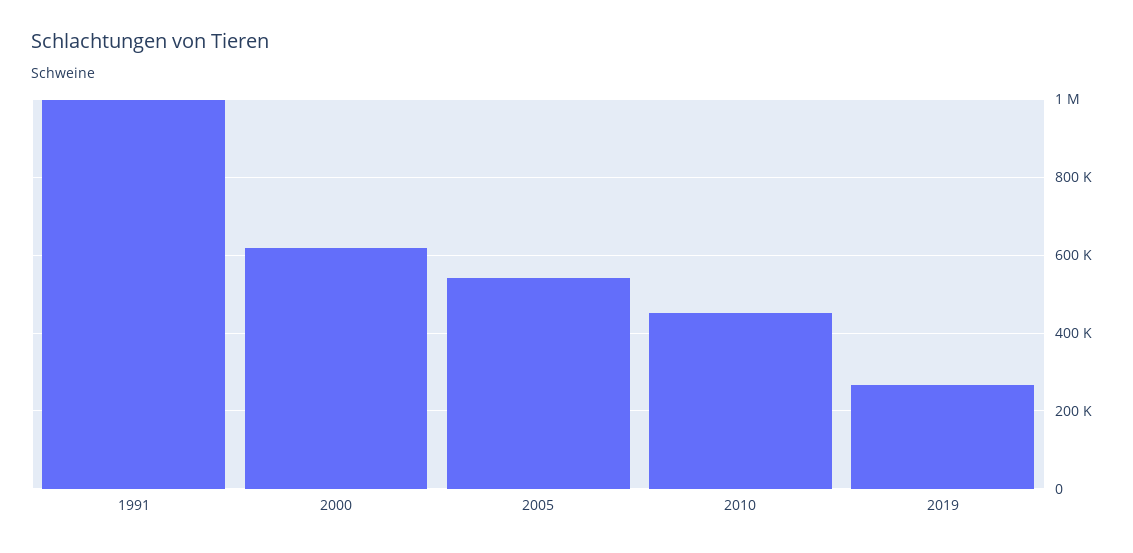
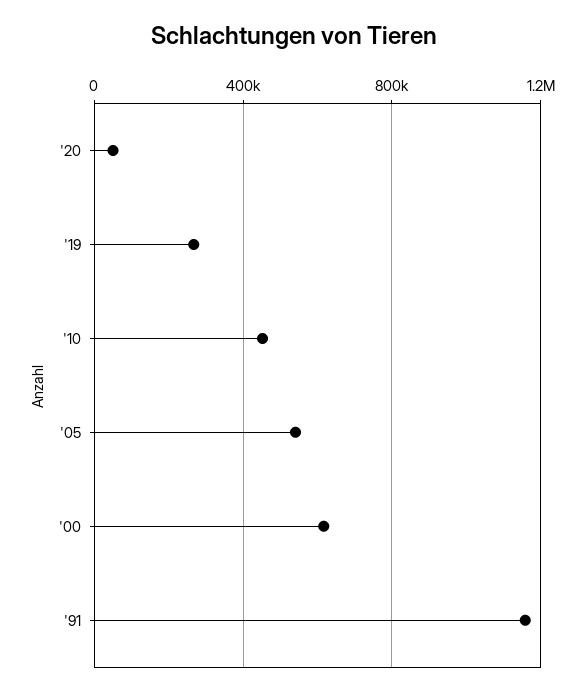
1991: 1000000 -> 1150000
'20: none -> 50000

